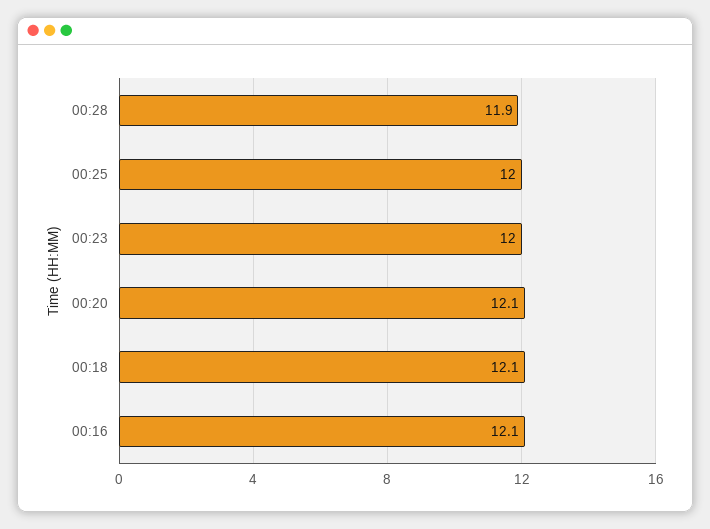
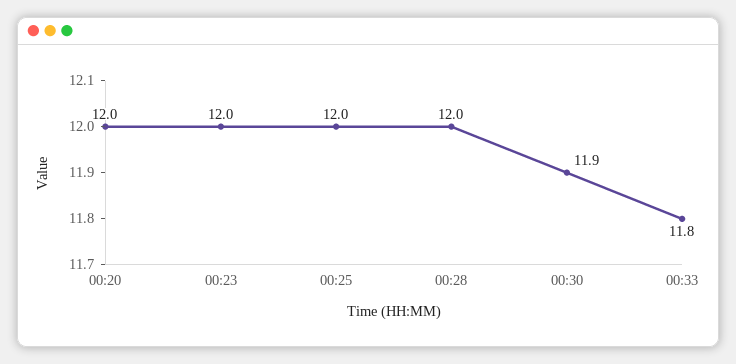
00:28: 11.9 -> 12
00:20: 12.1 -> 12
00:18: 12.1 -> none
00:16: 12.1 -> none
00:30: none -> 11.9
00:33: none -> 11.8

